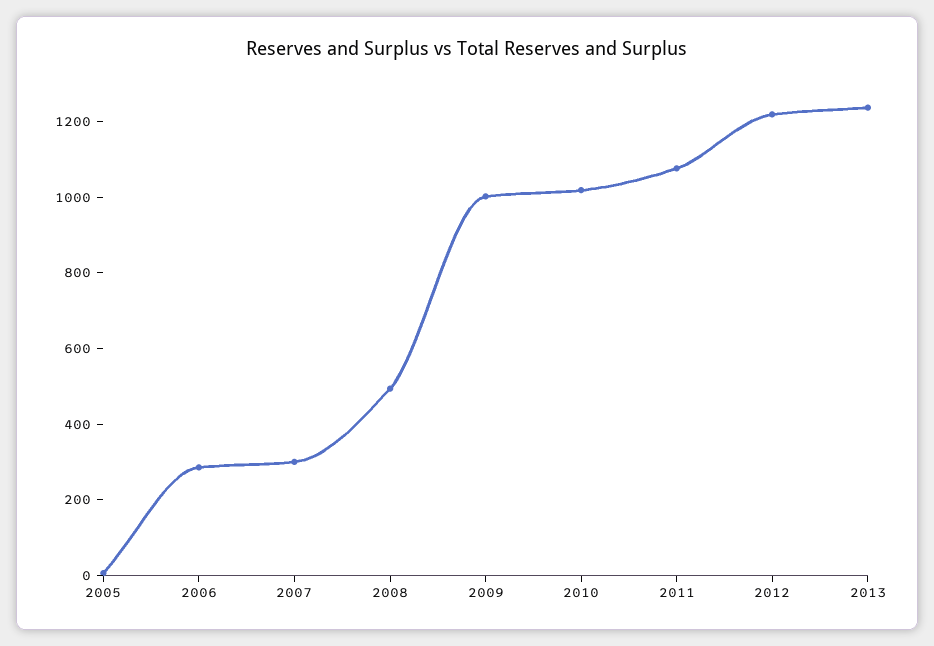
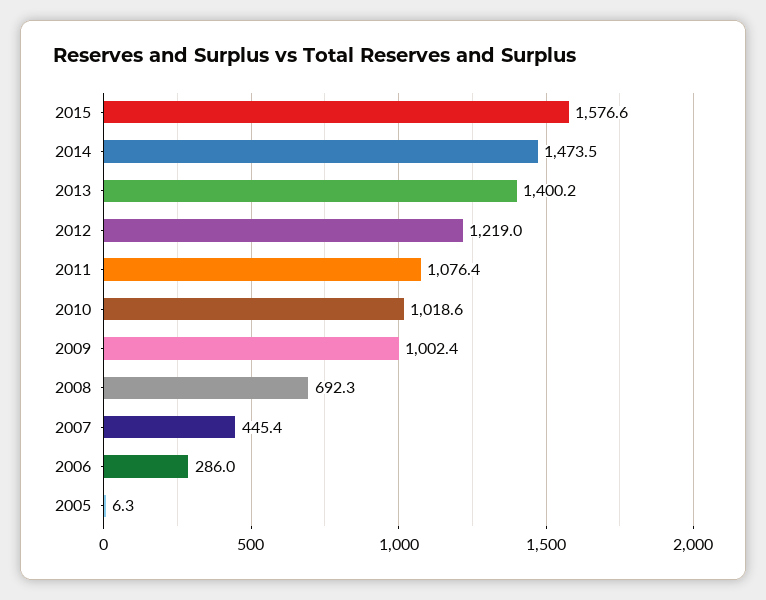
2007: 300 -> 445.4
2008: 500 -> 692.3
2013: 1250 -> 1400.2
2015: none -> 1576.6
2014: none -> 1473.5

